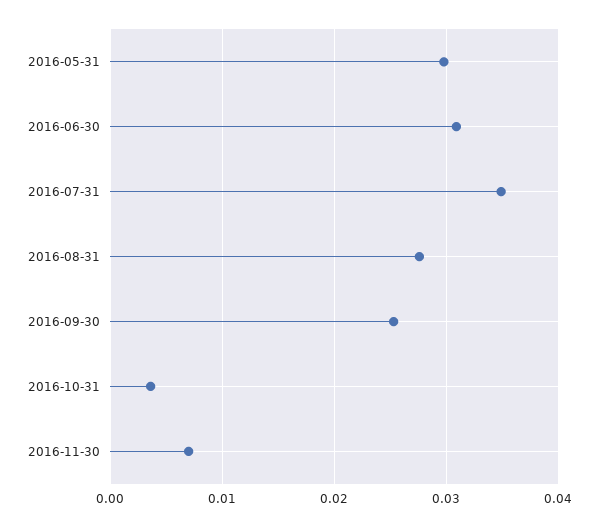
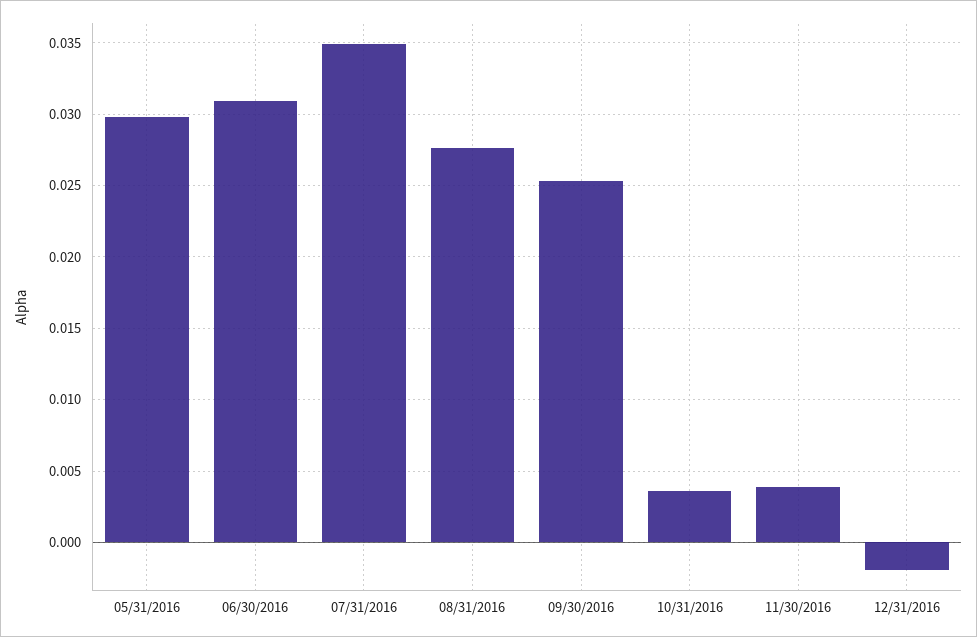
2016-11-30: 0.007 -> 0.004
12/31/2016: none -> -0.002

